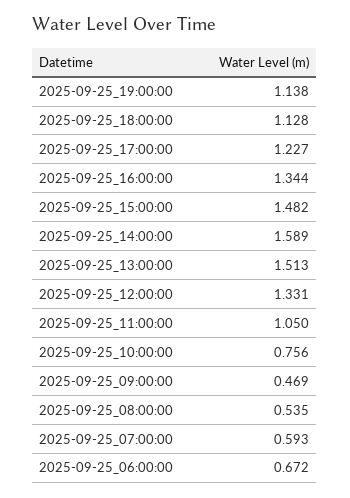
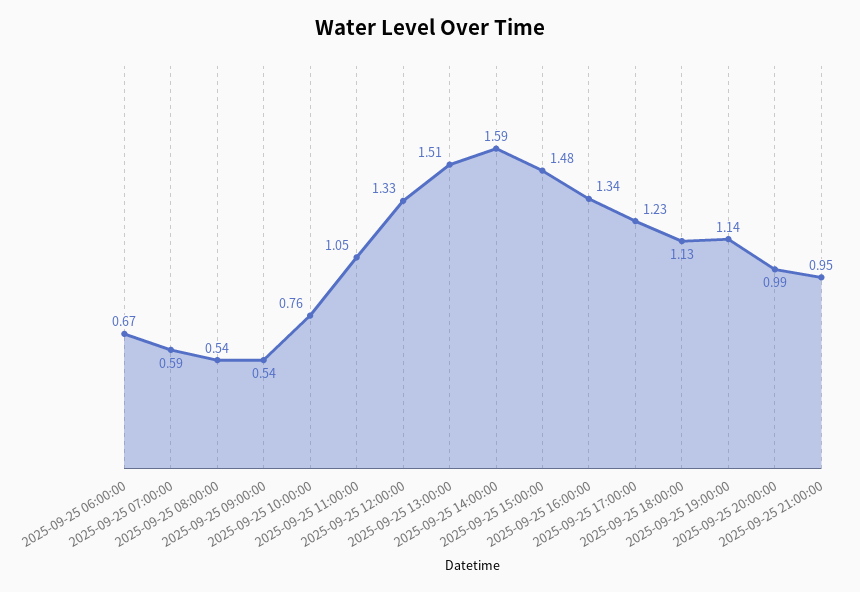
2025-09-25_09:00:00: 0.469 -> 0.54
2025-09-25 20:00:00: none -> 0.99
2025-09-25 21:00:00: none -> 0.95

